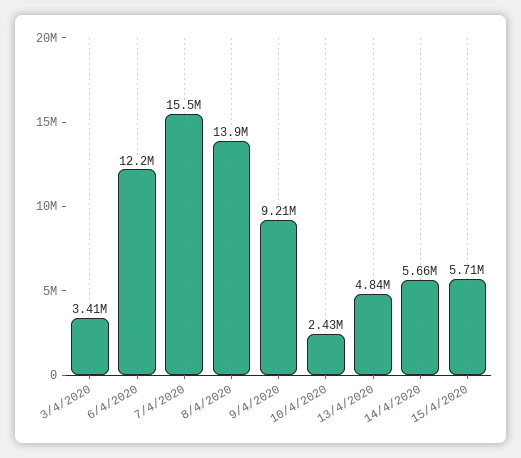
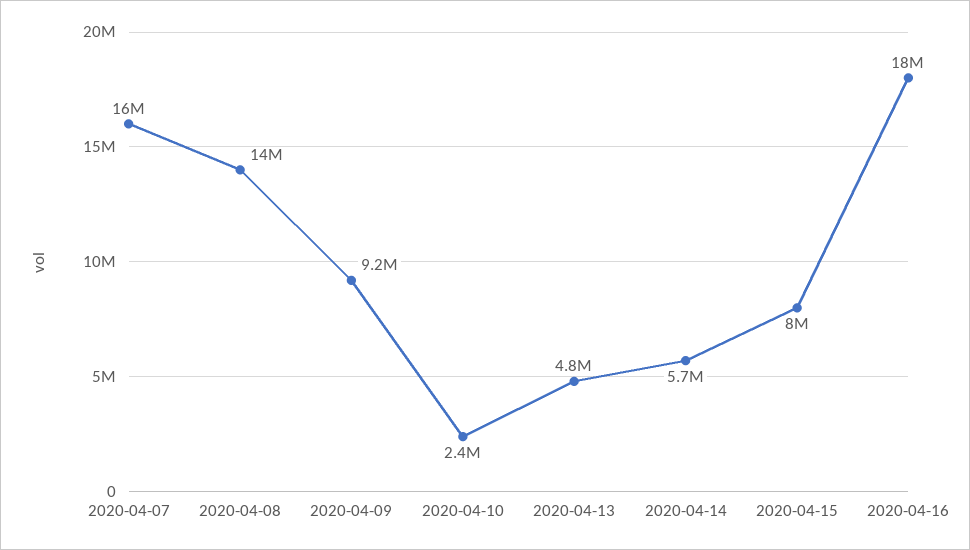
3/4/2020: 3410000 -> none
6/4/2020: 12200000 -> none
15/4/2020: 5710000 -> 8000000
2020-04-16: none -> 18000000

